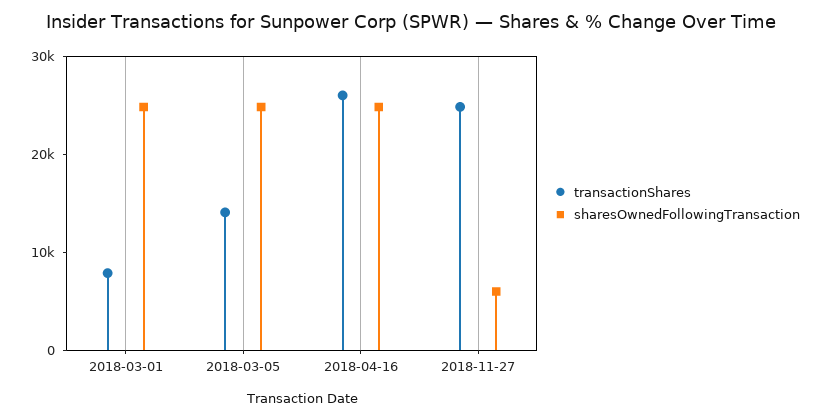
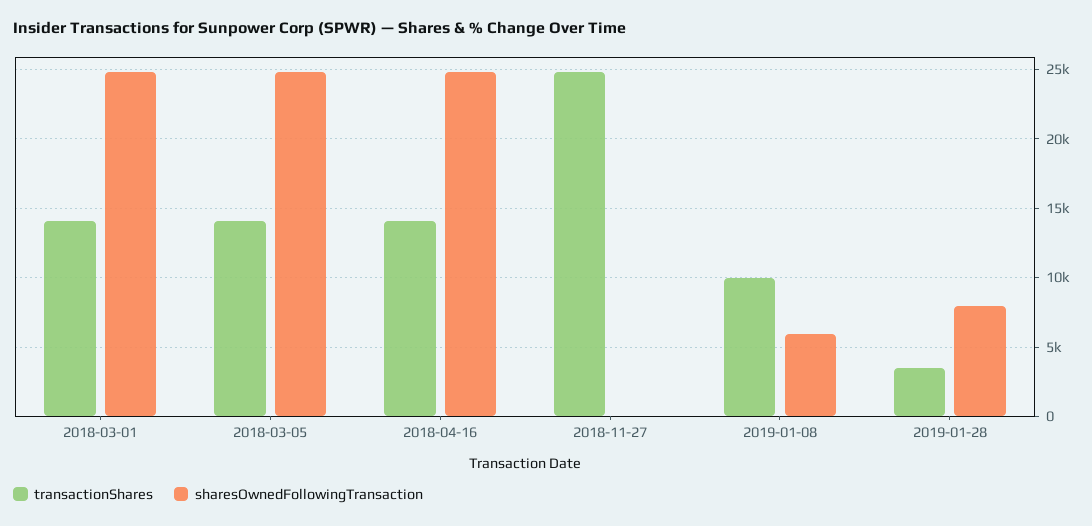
transactionShares, 2018-03-01: 8000 -> 14000
transactionShares, 2018-04-16: 26000 -> 14000
sharesOwnedFollowingTransaction, 2018-11-27: 6000 -> 0
transactionShares, 2019-01-08: none -> 10000
sharesOwnedFollowingTransaction, 2019-01-08: none -> 6000
transactionShares, 2019-01-28: none -> 3500
sharesOwnedFollowingTransaction, 2019-01-28: none -> 8000

